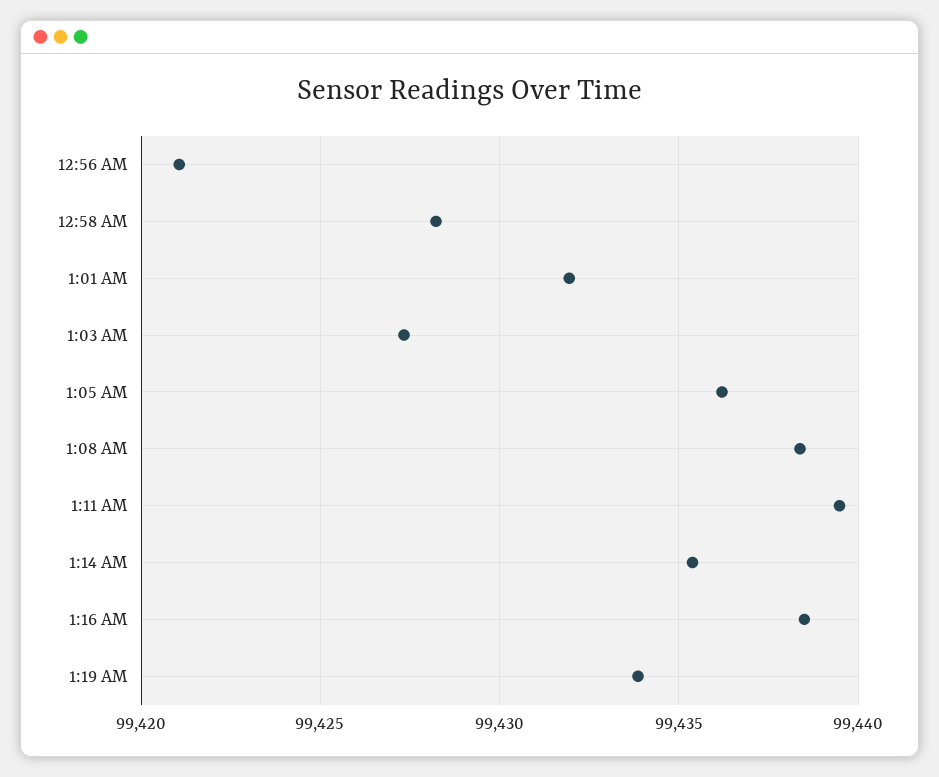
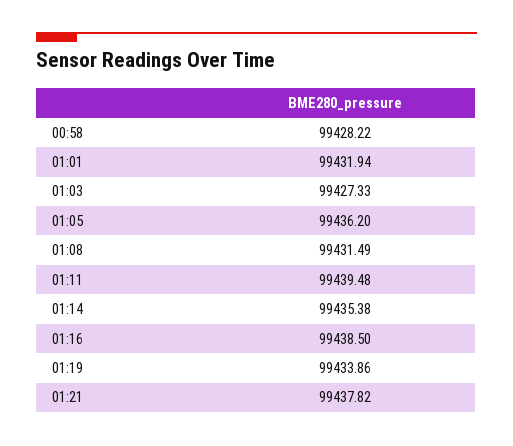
12:56 AM: 99421 -> none
1:08 AM: 99438.5 -> 99431.49
01:21: none -> 99437.82

